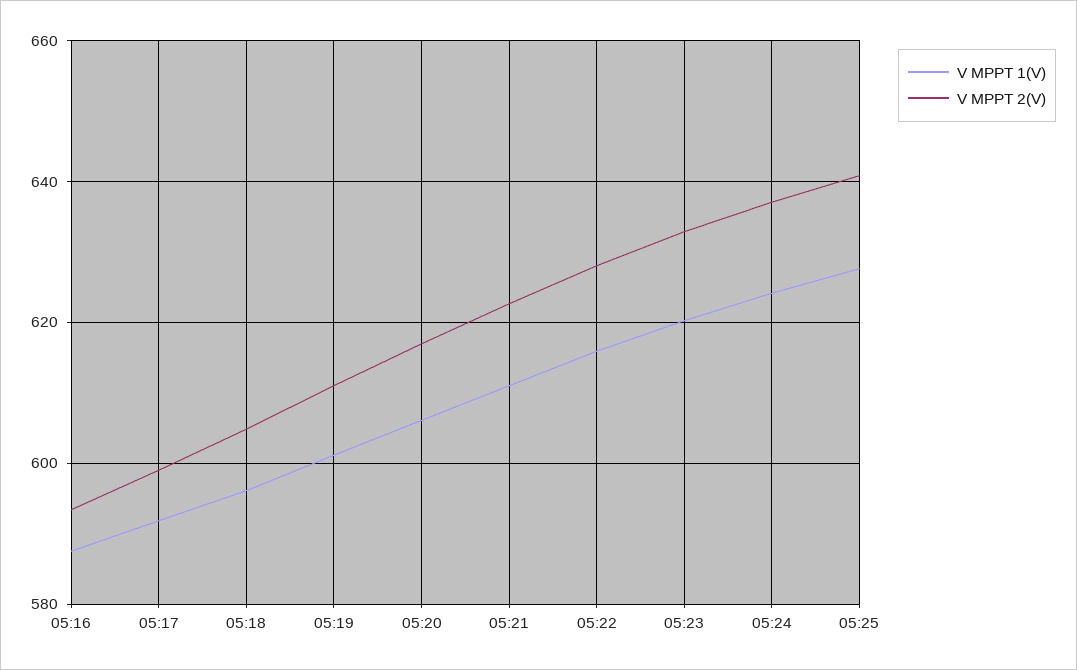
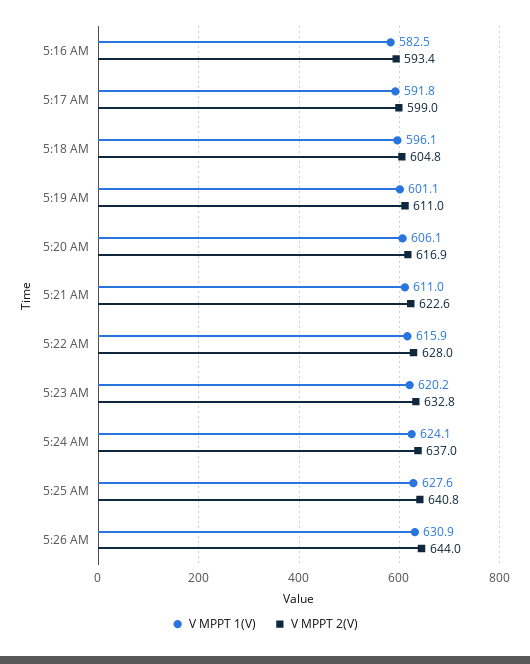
V MPPT 1(V), 05:16: 588 -> 582.5
V MPPT 1(V), 5:26 AM: none -> 630.9
V MPPT 2(V), 5:26 AM: none -> 644

